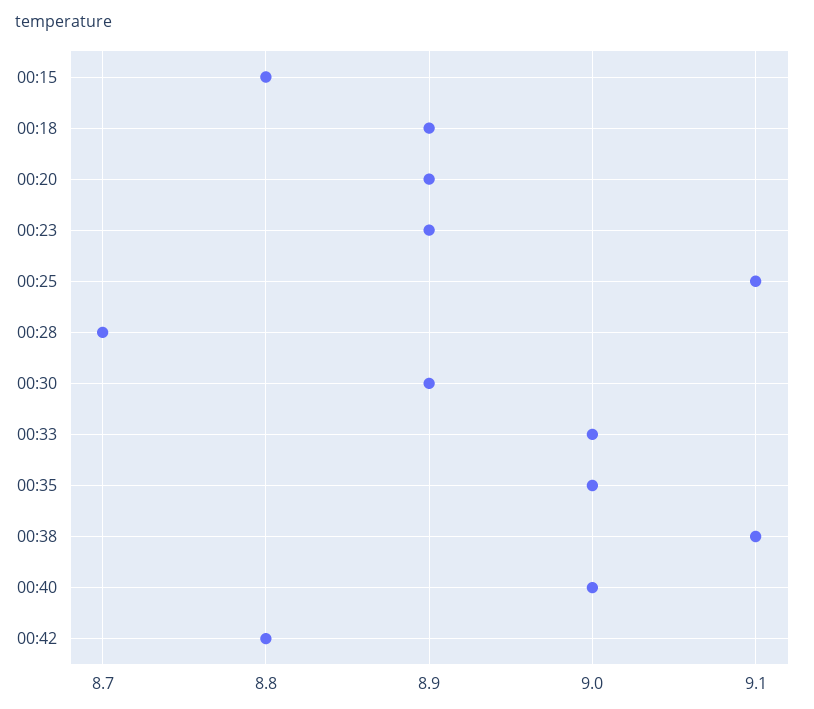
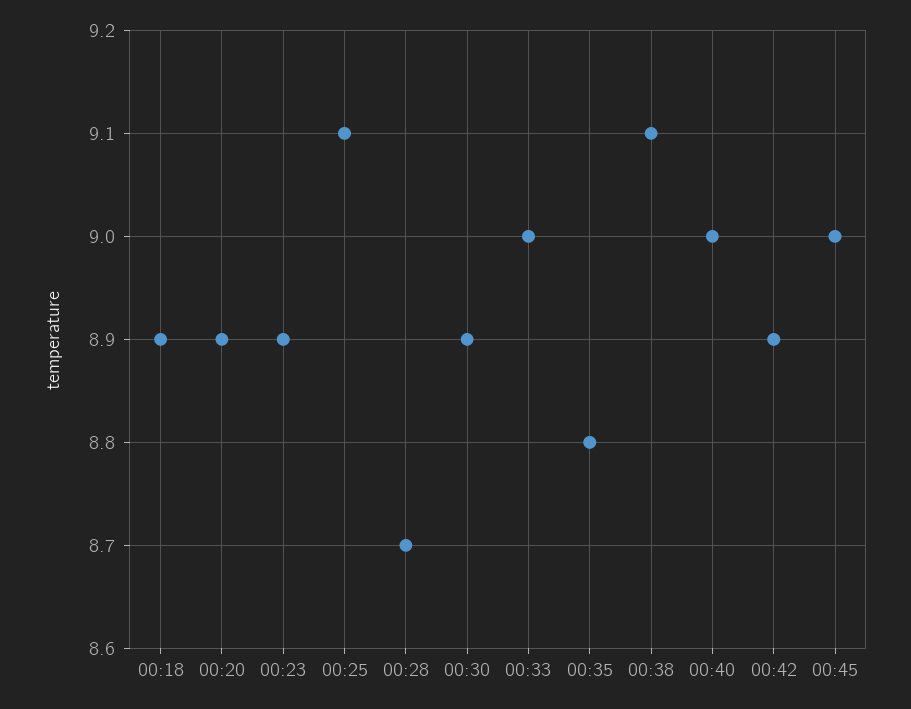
00:15: 8.8 -> none
00:35: 9 -> 8.8
00:42: 8.8 -> 8.9
00:45: none -> 9

